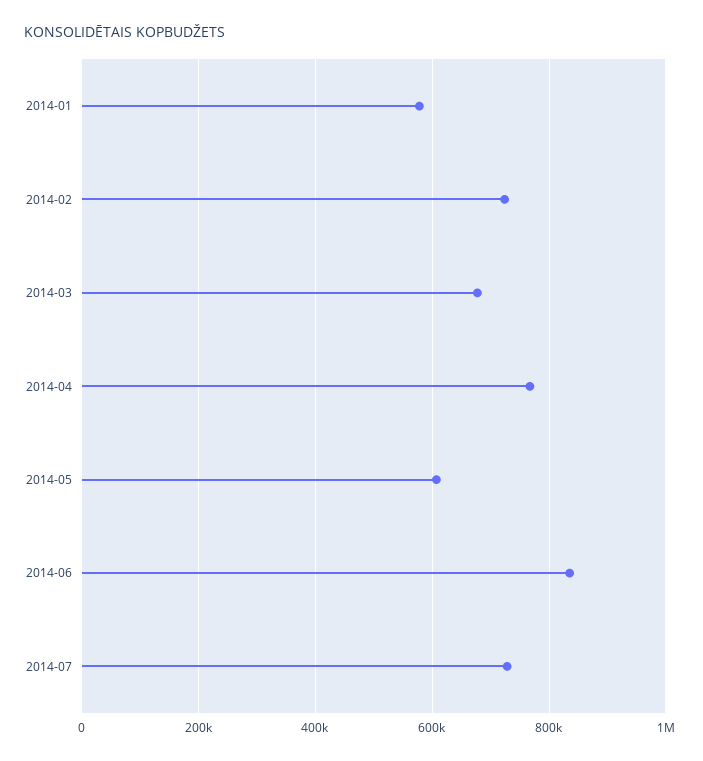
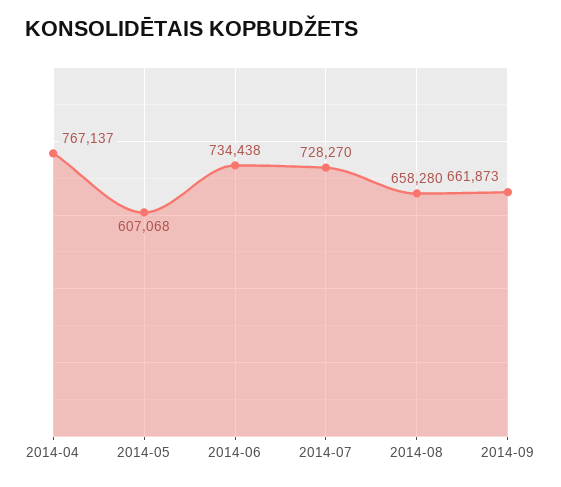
2014-01: 580000 -> none
2014-02: 720000 -> none
2014-03: 680000 -> none
2014-06: 840000 -> 734438
2014-08: none -> 658280
2014-09: none -> 661873

